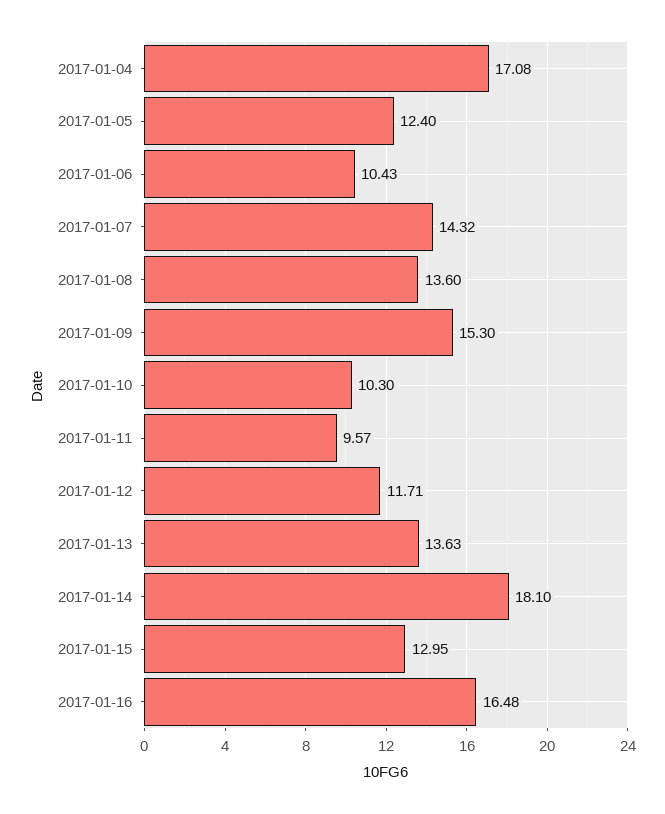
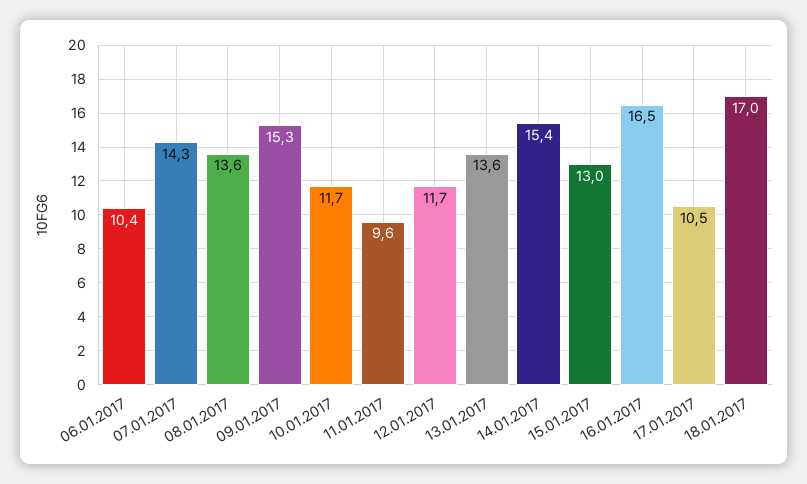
2017-01-04: 17.08 -> none
2017-01-05: 12.4 -> none
2017-01-10: 10.3 -> 11.7
2017-01-14: 18.1 -> 15.4
17.01.2017: none -> 10.5
18.01.2017: none -> 17

